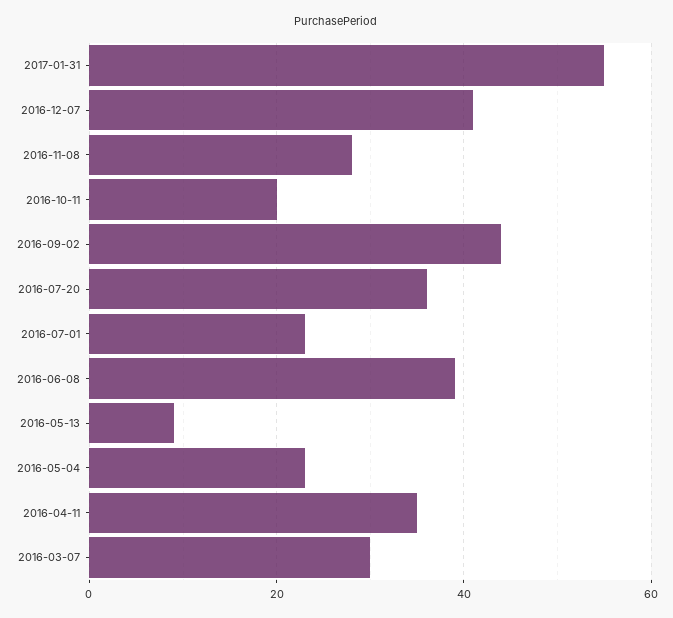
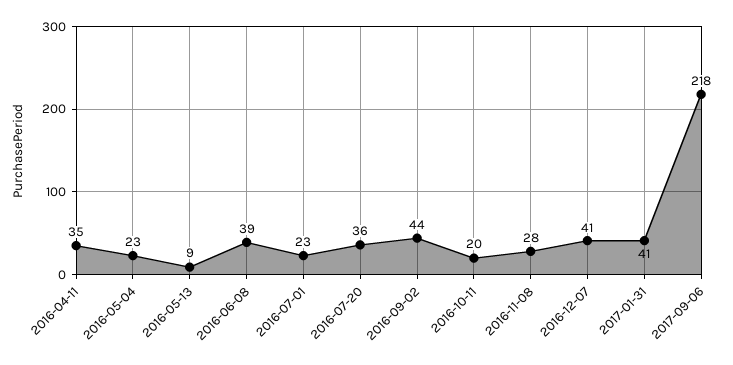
2017-01-31: 55 -> 41
2016-03-07: 30 -> none
2017-09-06: none -> 218

